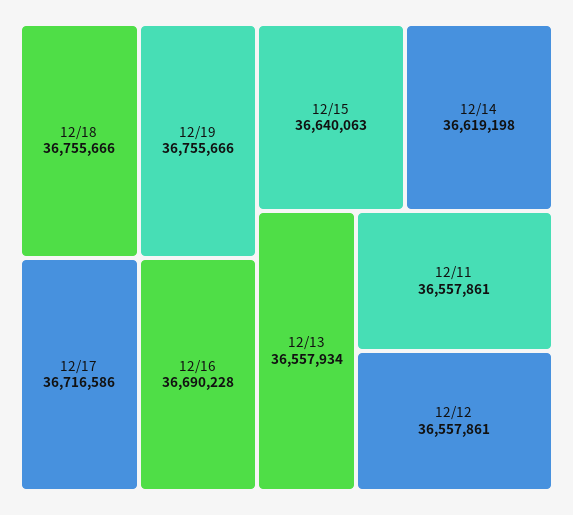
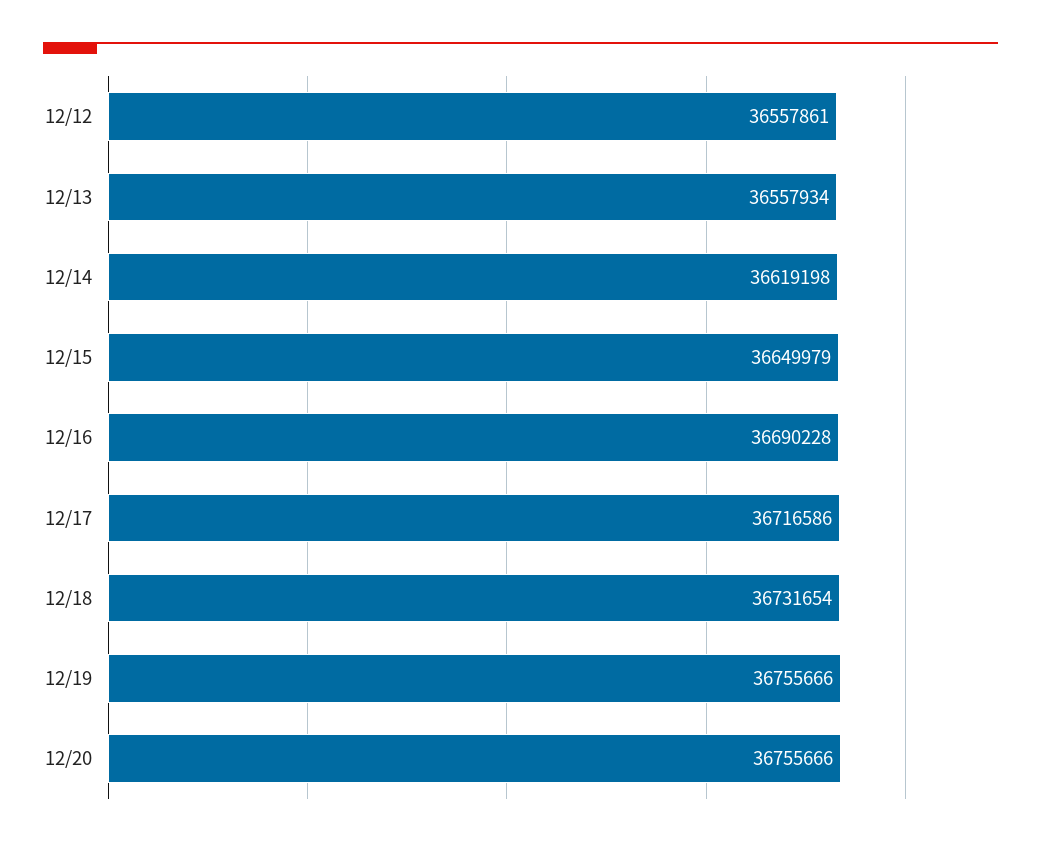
12/18: 36755666 -> 36731654
12/15: 36640063 -> 36649979
12/11: 36557861 -> none
12/20: none -> 36755666

